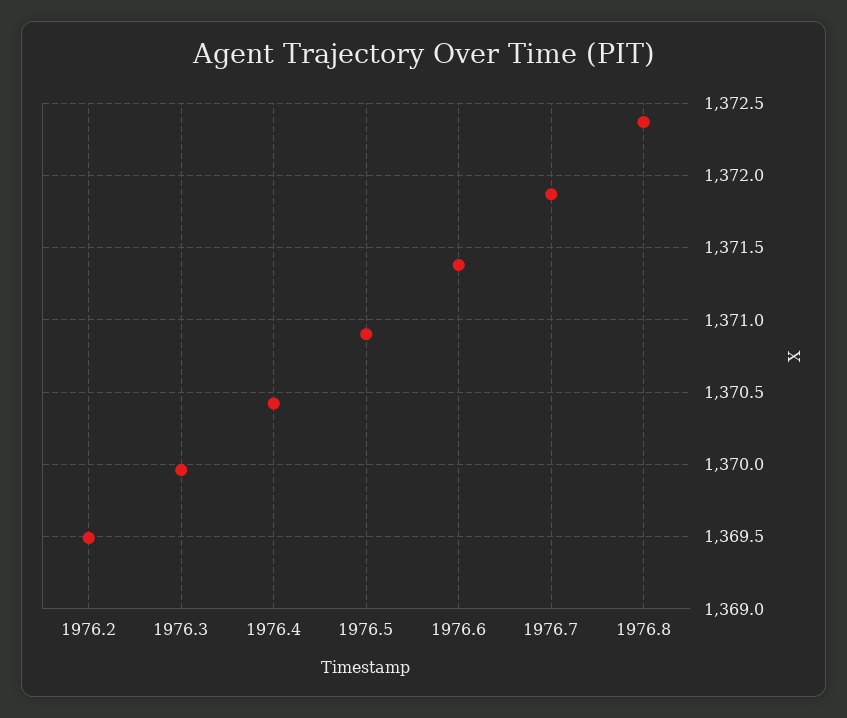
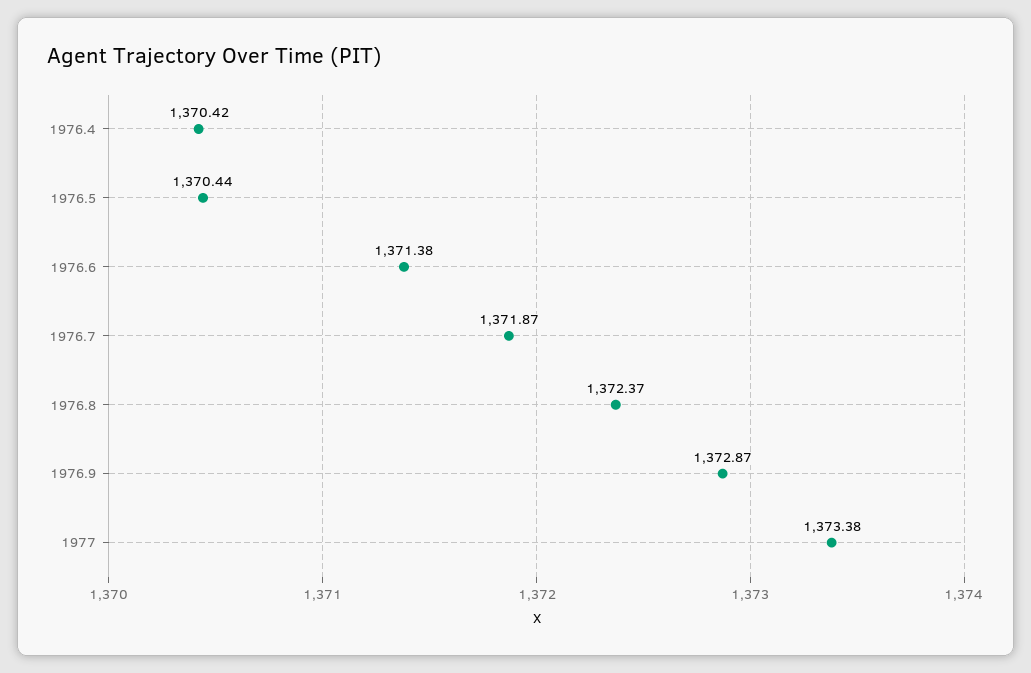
1976.2: 1369.5 -> none
1976.3: 1369.95 -> none
1976.5: 1370.9 -> 1370.44
1976.9: none -> 1372.87
1977: none -> 1373.38

